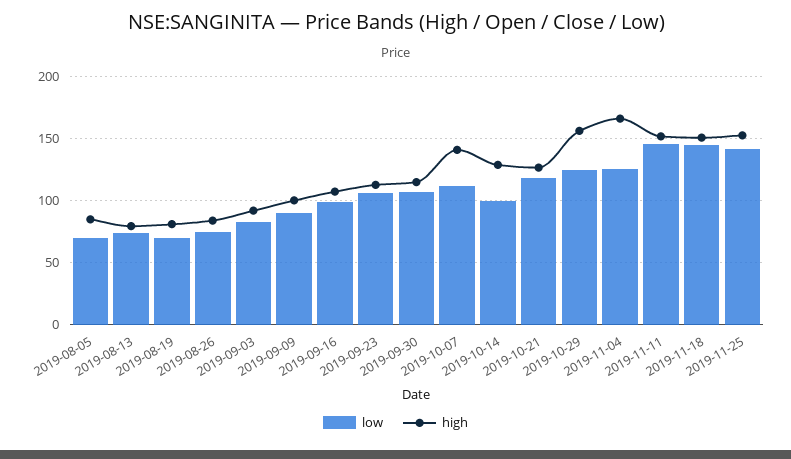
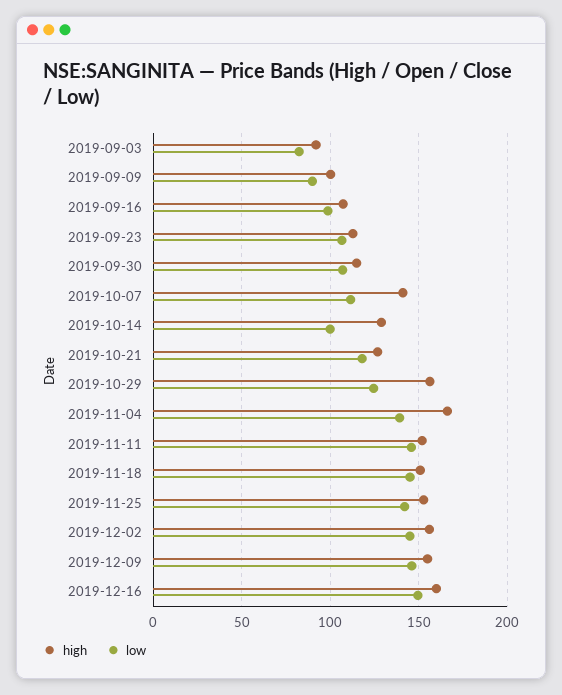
low, 2019-08-05: 70 -> none
high, 2019-08-05: 85 -> none
low, 2019-08-13: 75 -> none
high, 2019-08-13: 80 -> none
low, 2019-08-19: 70 -> none
high, 2019-08-19: 80 -> none
low, 2019-08-26: 75 -> none
high, 2019-08-26: 85 -> none
low, 2019-11-04: 125 -> 140
high, 2019-12-02: none -> 155
low, 2019-12-02: none -> 145
high, 2019-12-09: none -> 155
low, 2019-12-09: none -> 145
high, 2019-12-16: none -> 160
low, 2019-12-16: none -> 150

